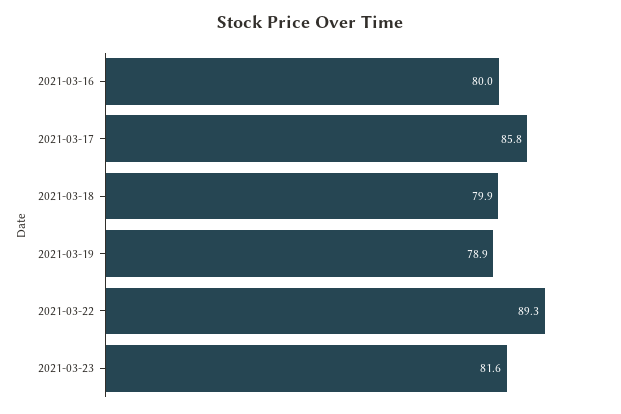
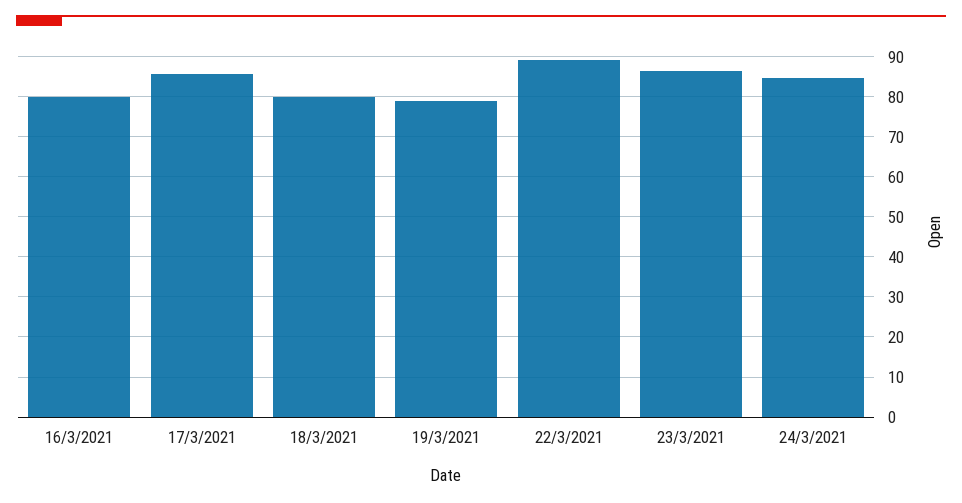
2021-03-23: 81.6 -> 86
24/3/2021: none -> 84

